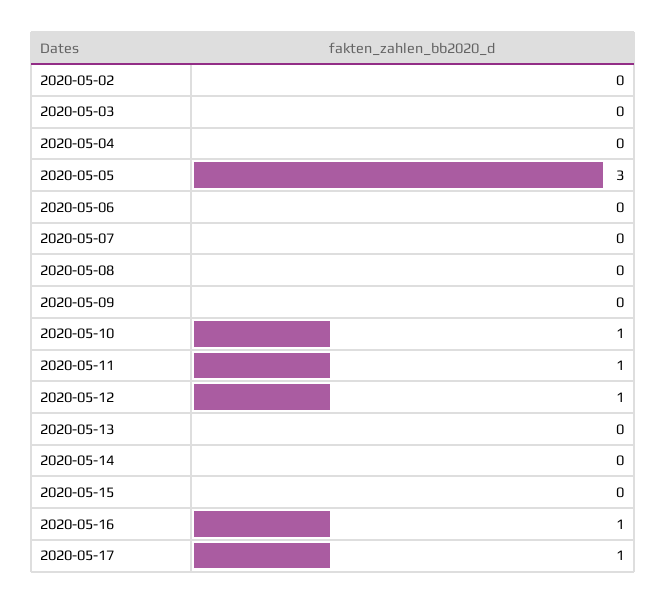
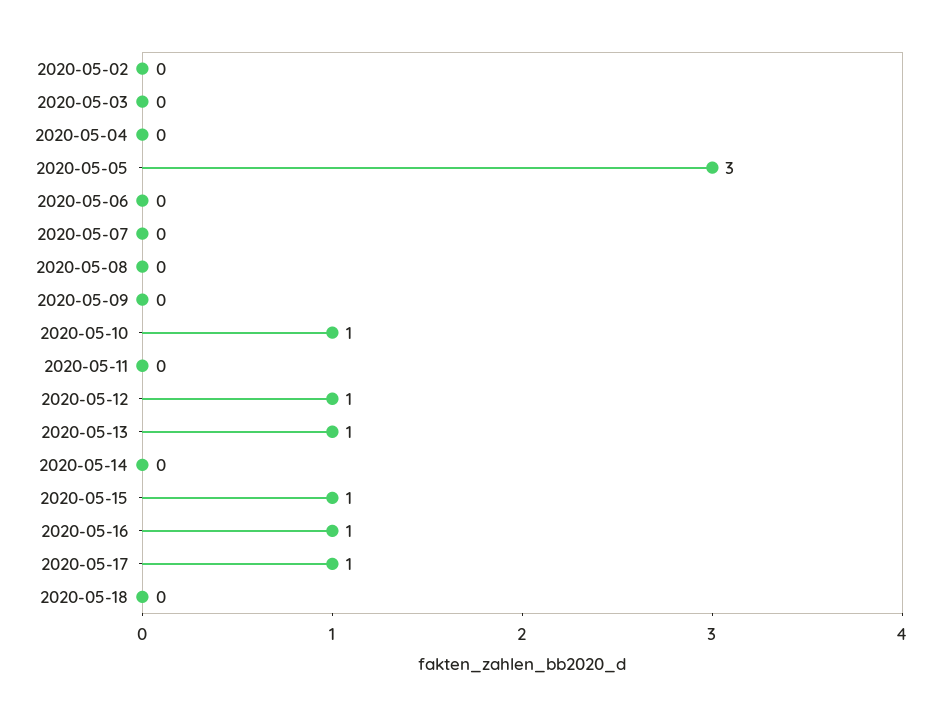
2020-05-11: 1 -> 0
2020-05-13: 0 -> 1
2020-05-15: 0 -> 1
2020-05-18: none -> 0

